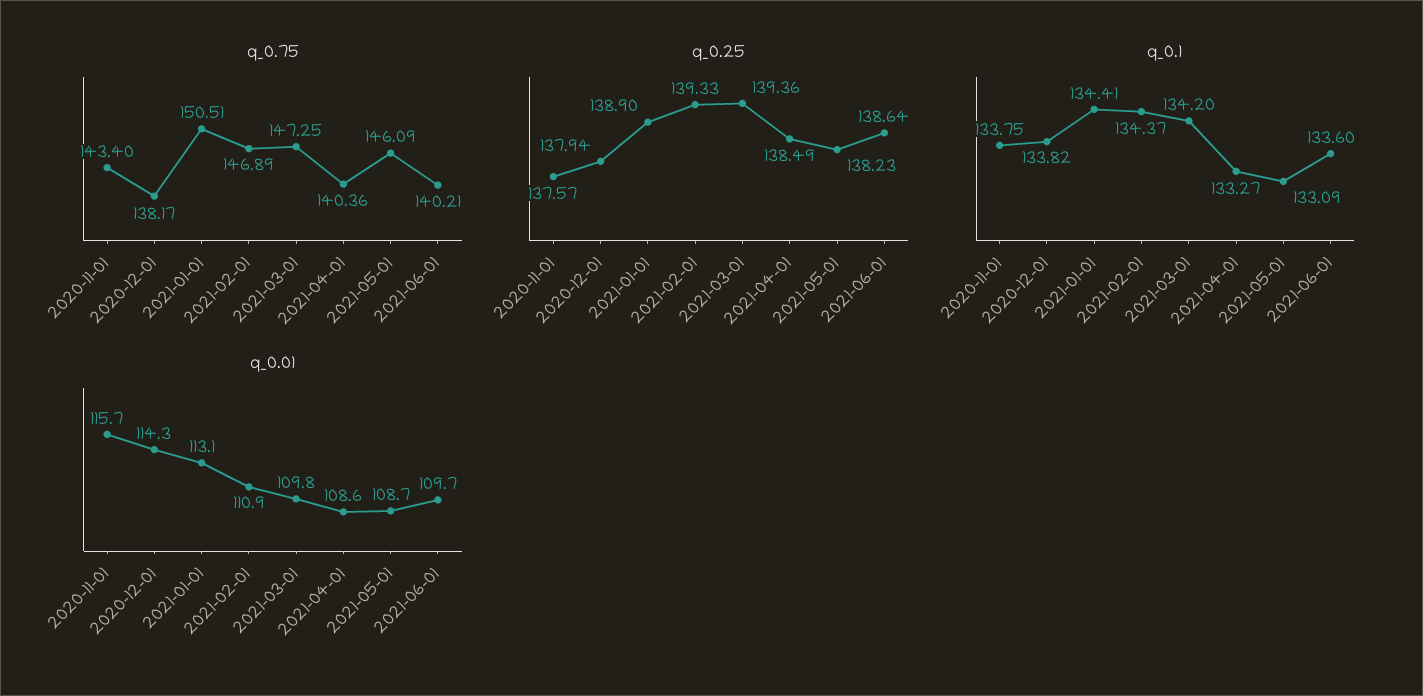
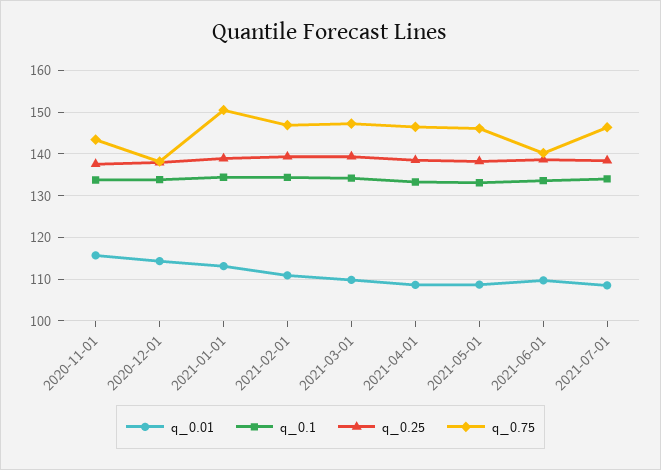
q_0.75, 2021-04-01: 140.36 -> 146
q_0.01, 2021-07-01: none -> 108
q_0.1, 2021-07-01: none -> 134
q_0.25, 2021-07-01: none -> 138
q_0.75, 2021-07-01: none -> 146

